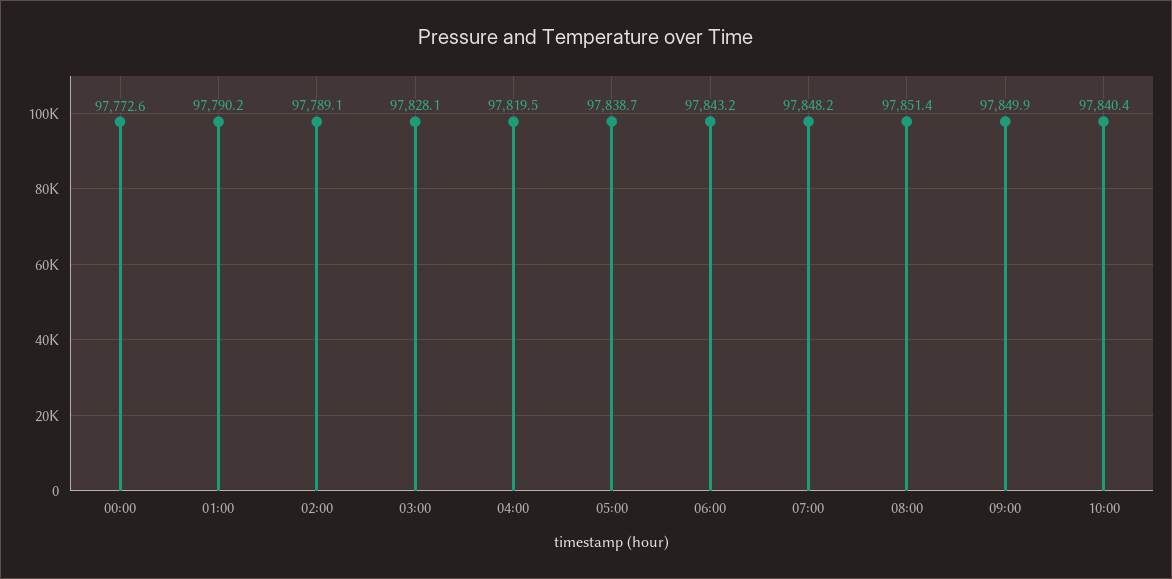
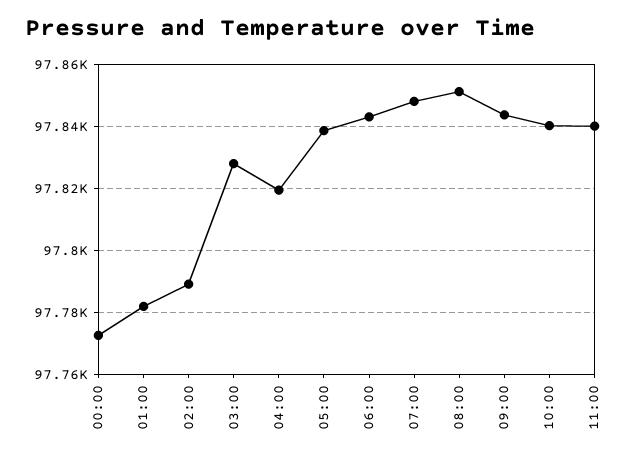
01:00: 97790.2 -> 97782
09:00: 97849.9 -> 97844
11:00: none -> 97840

